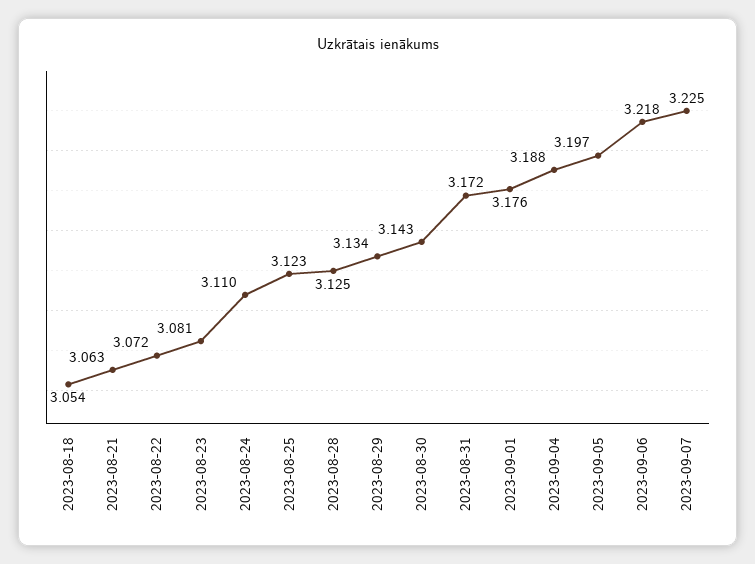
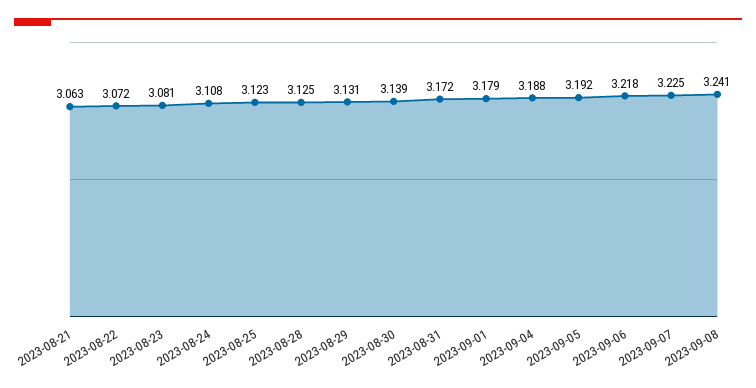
2023-08-18: 3.054 -> none
2023-08-24: 3.11 -> 3.108
2023-08-29: 3.134 -> 3.131
2023-08-30: 3.143 -> 3.139
2023-09-01: 3.176 -> 3.179
2023-09-05: 3.197 -> 3.192
2023-09-08: none -> 3.241

